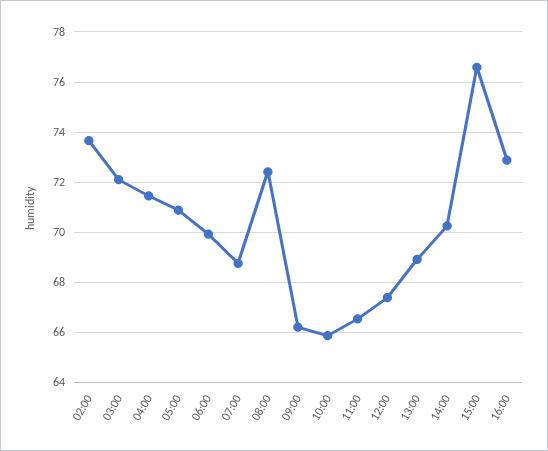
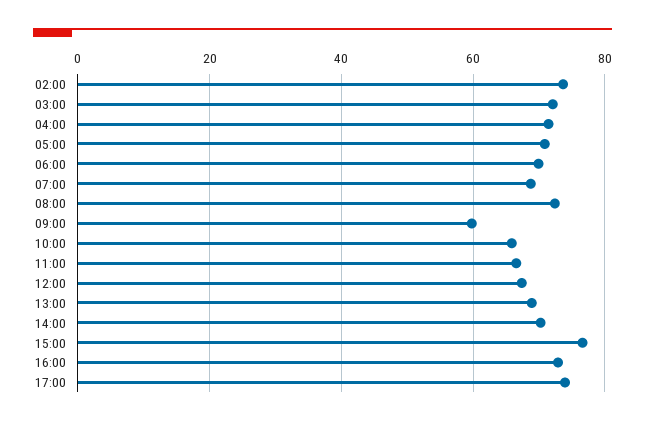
09:00: 66.25 -> 60
17:00: none -> 74

